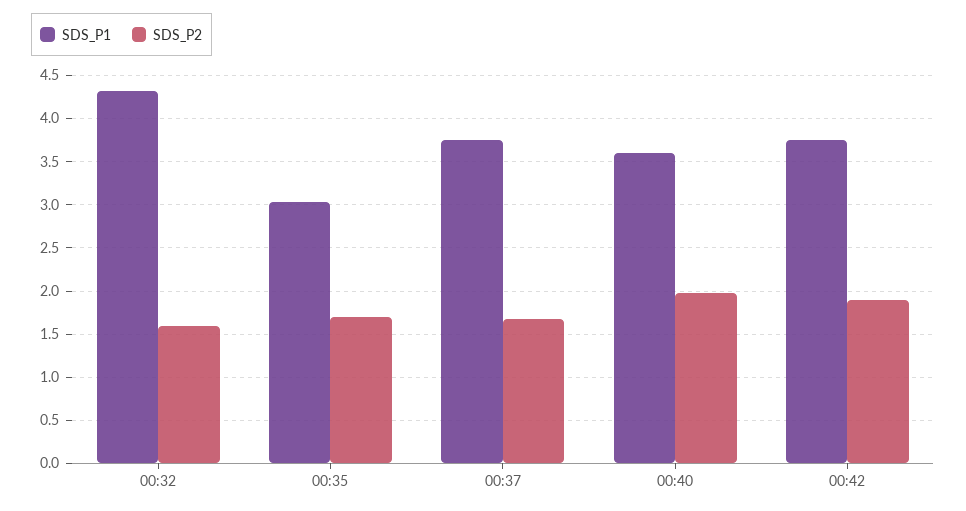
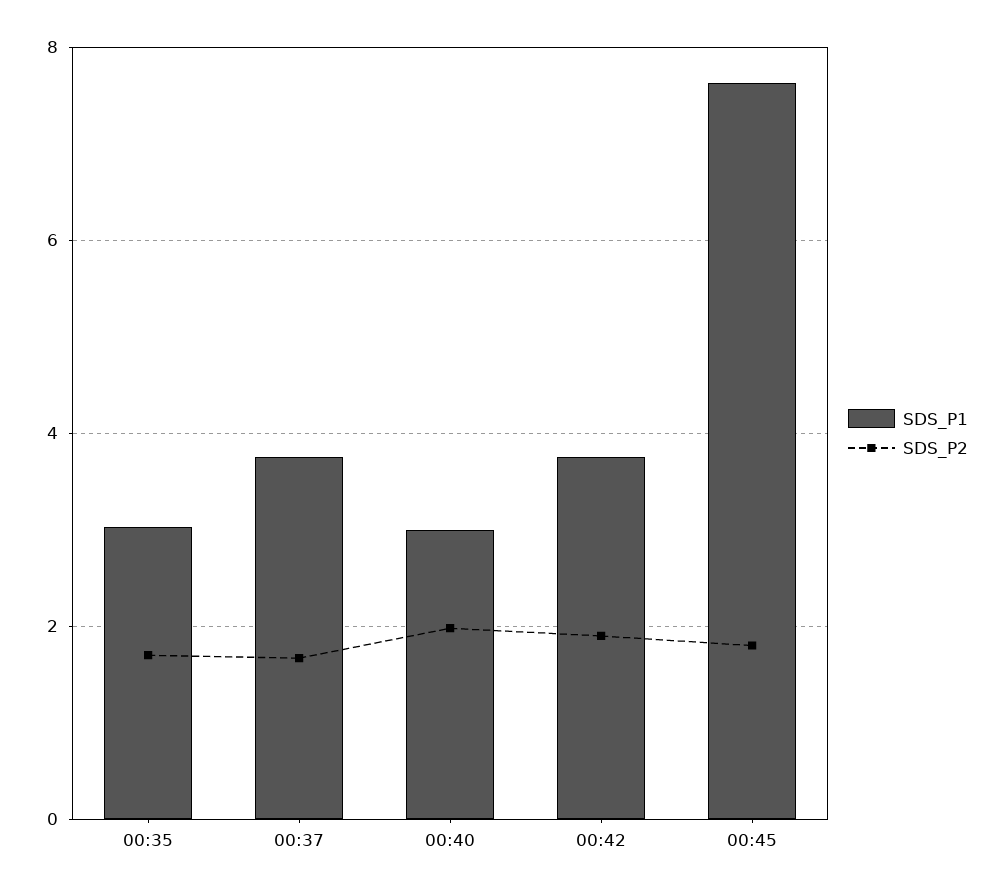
SDS_P1, 00:32: 4.3 -> none
SDS_P2, 00:32: 1.6 -> none
SDS_P1, 00:40: 3.6 -> 3
SDS_P1, 00:45: none -> 7.6
SDS_P2, 00:45: none -> 1.8

